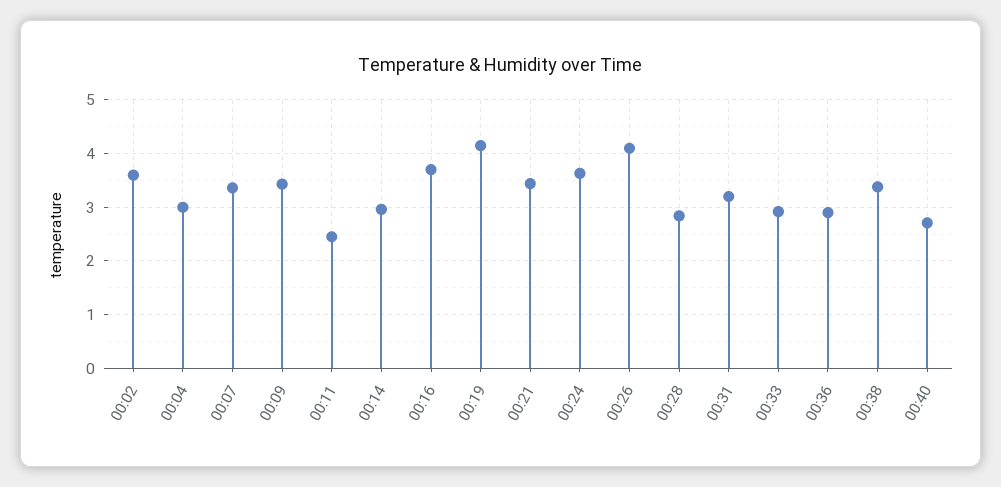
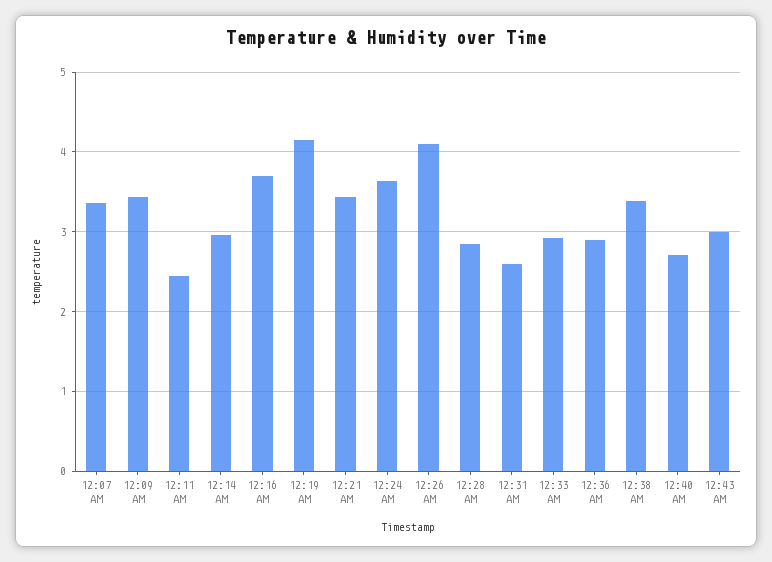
00:02: 3.6 -> none
00:04: 3 -> none
00:31: 3.2 -> 2.6
12:43 AM: none -> 3

